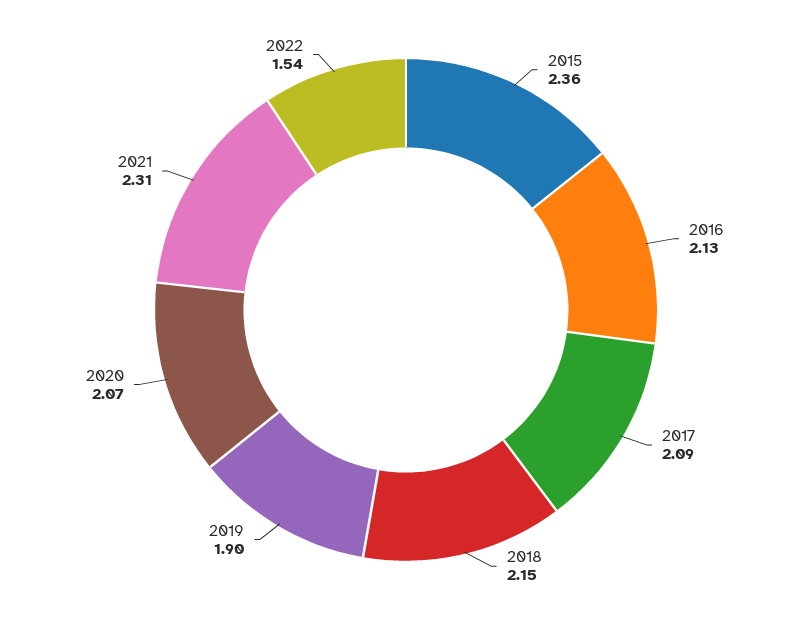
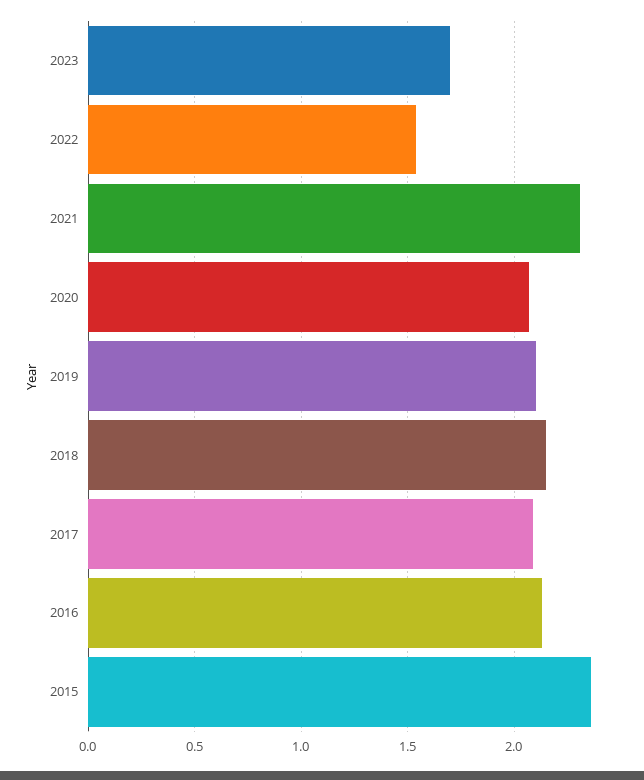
2019: 1.9 -> 2.1
2023: none -> 1.7

